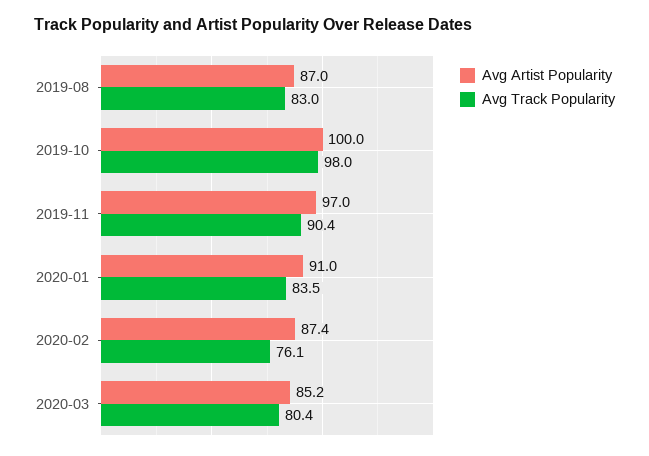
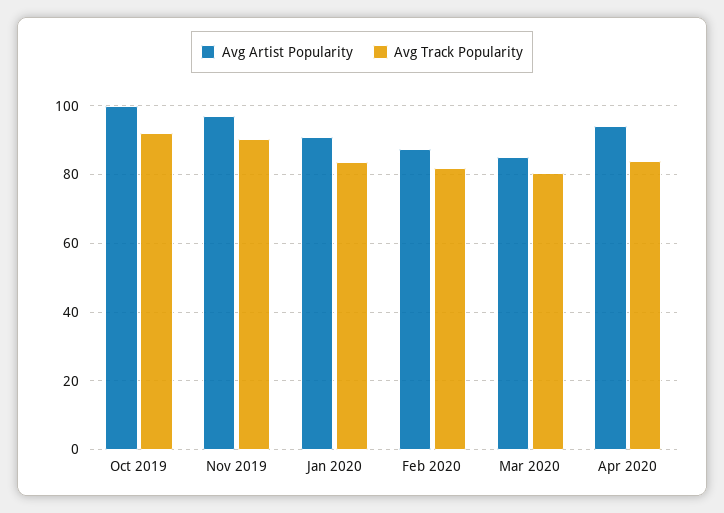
Avg Artist Popularity, 2019-08: 87 -> none
Avg Track Popularity, 2019-08: 83 -> none
Avg Track Popularity, 2019-10: 98 -> 92
Avg Track Popularity, 2020-02: 76.1 -> 82
Avg Artist Popularity, Apr 2020: none -> 94
Avg Track Popularity, Apr 2020: none -> 84

